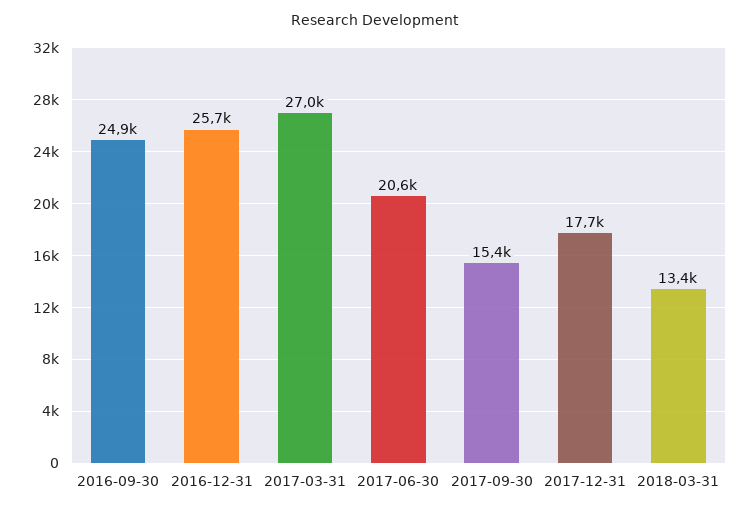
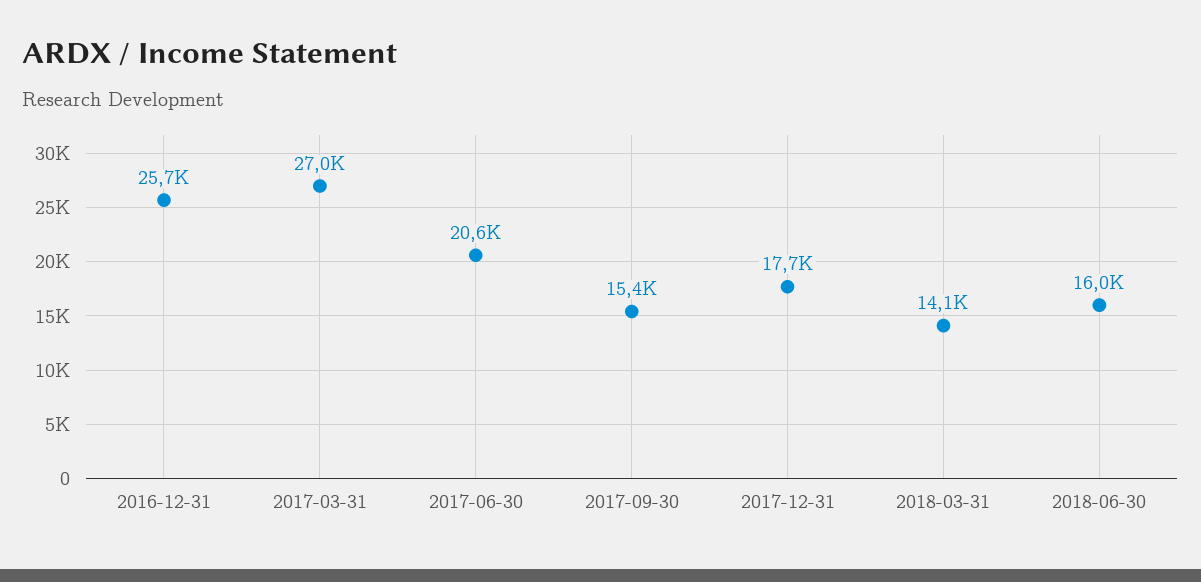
2016-09-30: 24900 -> none
2018-03-31: 13400 -> 14100
2018-06-30: none -> 16000

